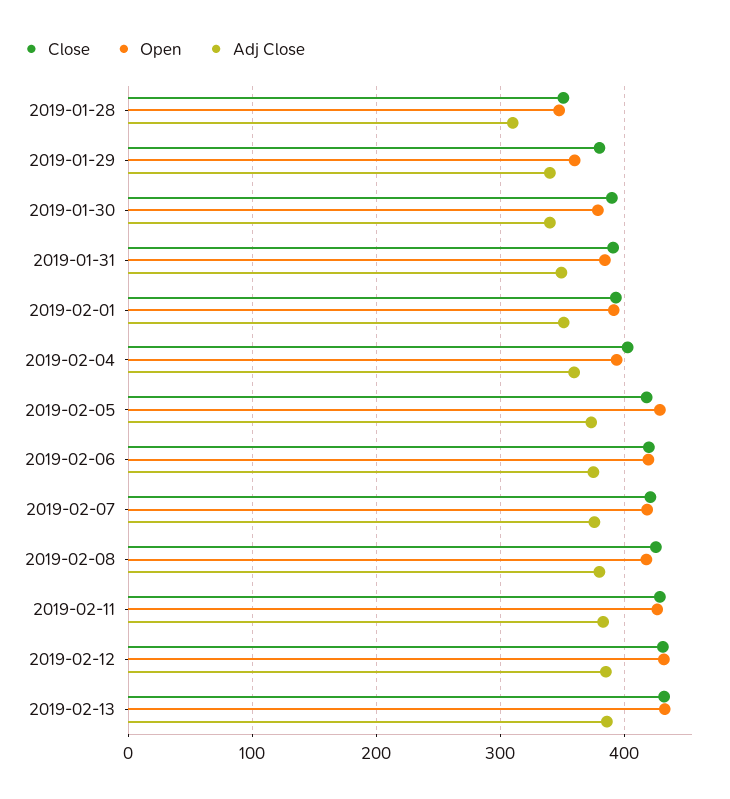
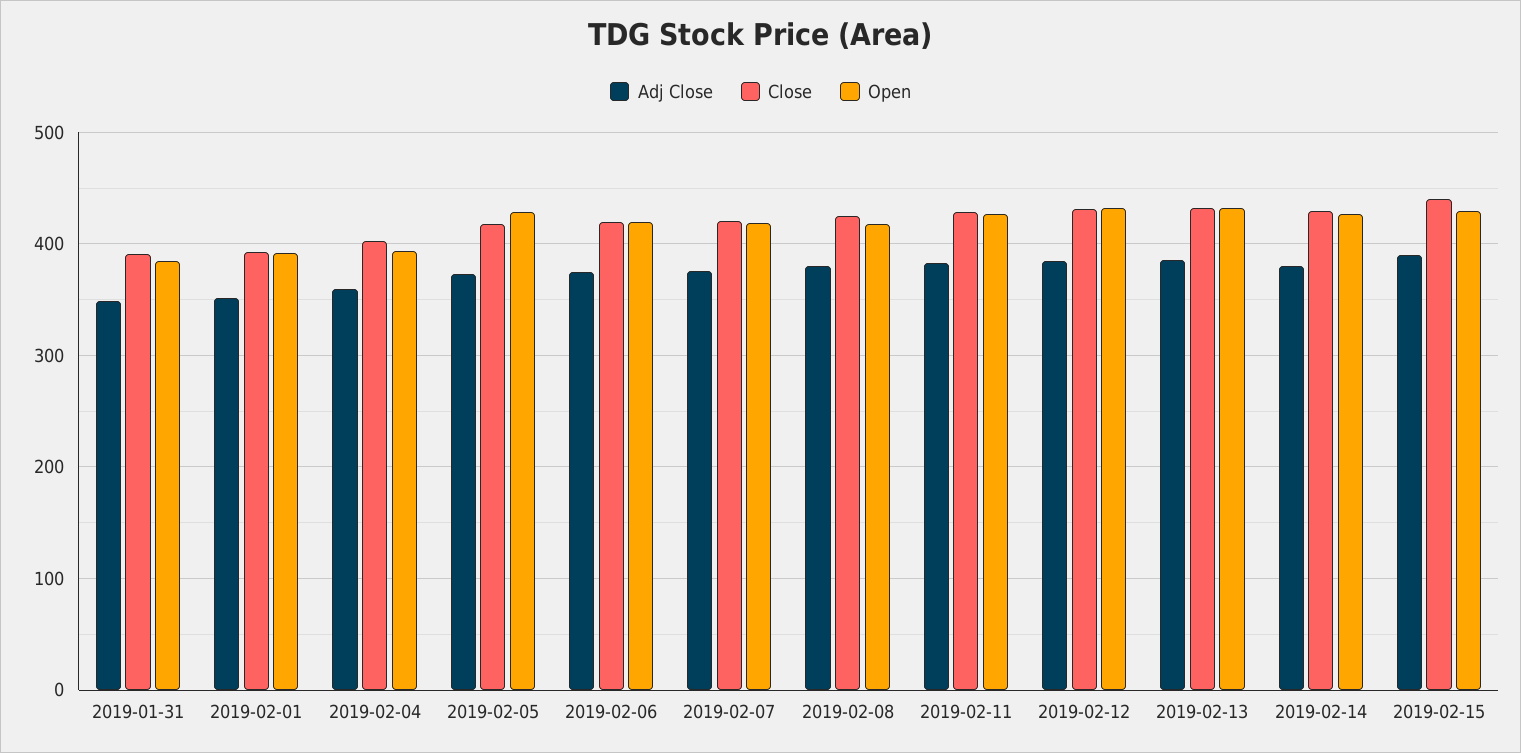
Close, 2019-01-28: 350 -> none
Open, 2019-01-28: 350 -> none
Adj Close, 2019-01-28: 310 -> none
Close, 2019-01-29: 380 -> none
Open, 2019-01-29: 360 -> none
Adj Close, 2019-01-29: 340 -> none
Close, 2019-01-30: 390 -> none
Open, 2019-01-30: 380 -> none
Adj Close, 2019-01-30: 340 -> none
Adj Close, 2019-02-14: none -> 380
Close, 2019-02-14: none -> 430
Open, 2019-02-14: none -> 430
Adj Close, 2019-02-15: none -> 390
Close, 2019-02-15: none -> 440
Open, 2019-02-15: none -> 430

